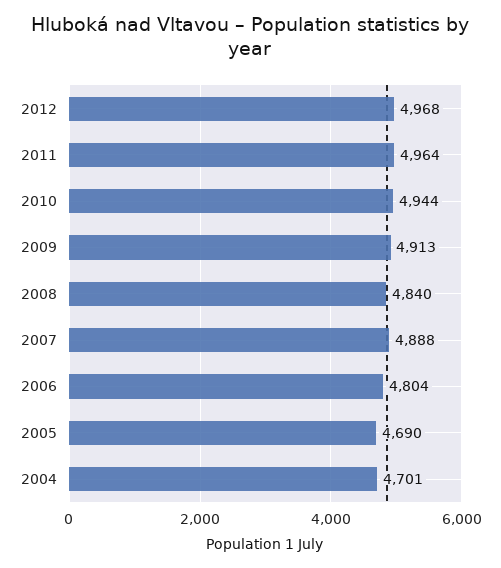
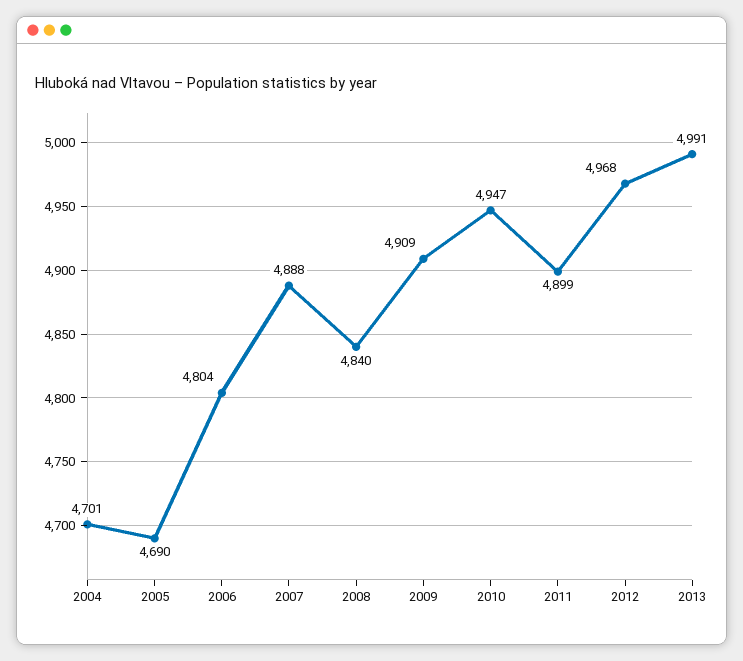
2011: 4964 -> 4899
2010: 4944 -> 4947
2009: 4913 -> 4909
2013: none -> 4991

